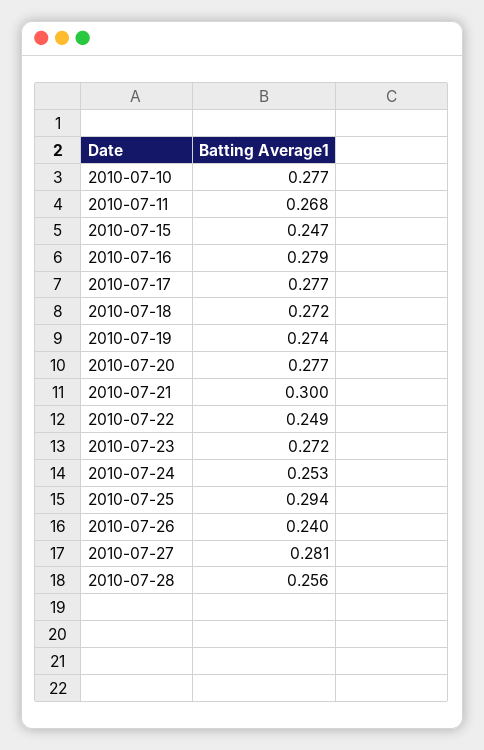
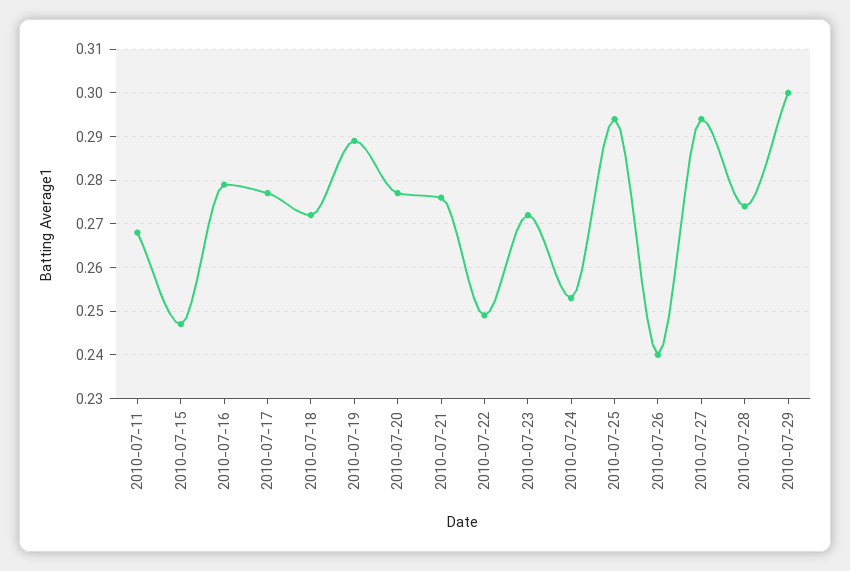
2010-07-10: 0.277 -> none
2010-07-19: 0.274 -> 0.29
2010-07-21: 0.3 -> 0.275
2010-07-27: 0.281 -> 0.295
2010-07-28: 0.256 -> 0.275
2010-07-29: none -> 0.3

